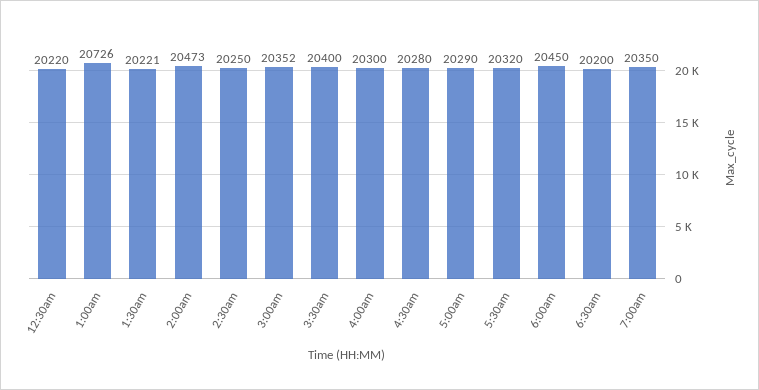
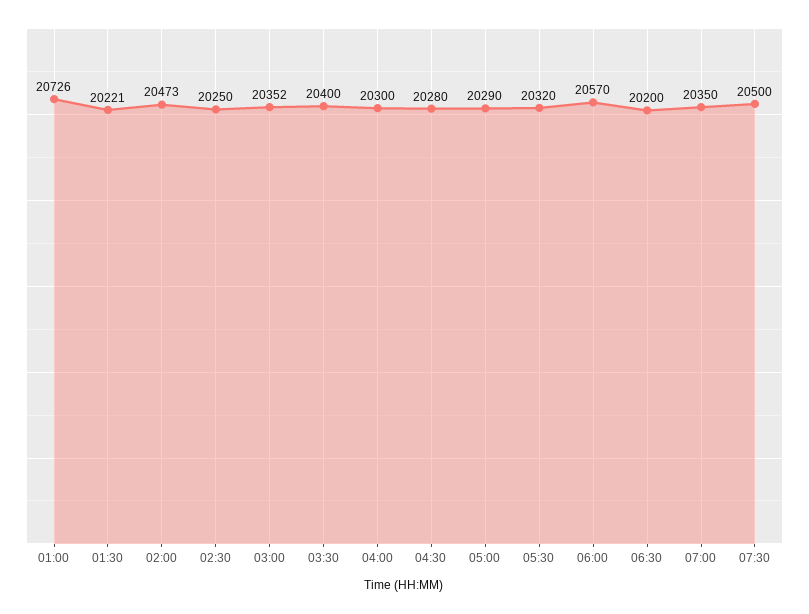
12:30am: 20220 -> none
6:00am: 20450 -> 20570
07:30: none -> 20500

